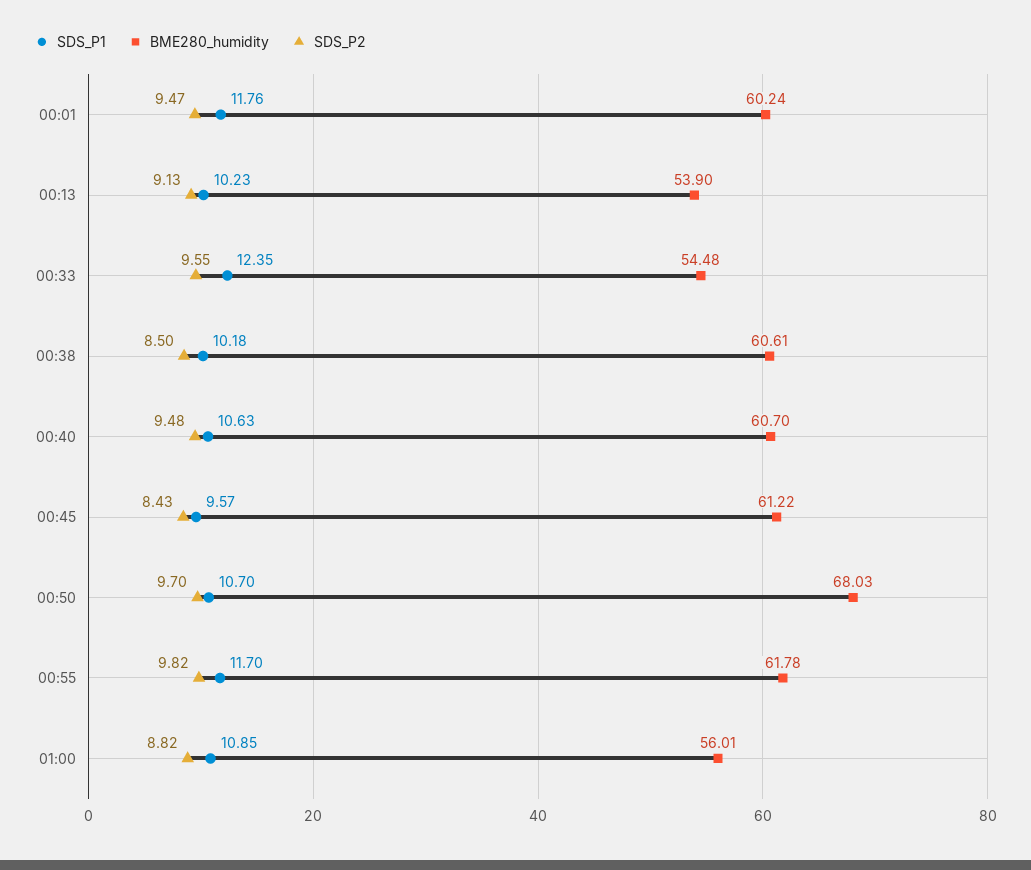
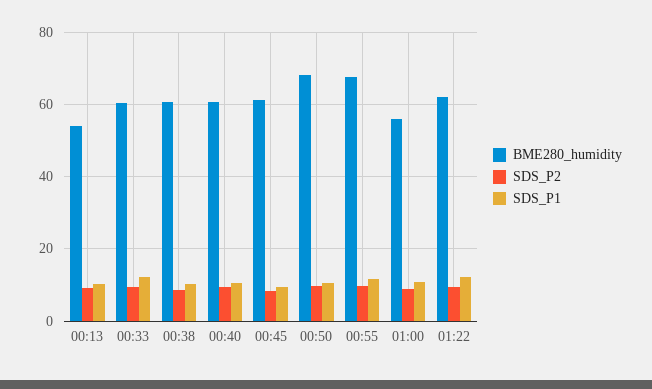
SDS_P1, 00:01: 11.76 -> none
BME280_humidity, 00:01: 60.24 -> none
SDS_P2, 00:01: 9.47 -> none
BME280_humidity, 00:33: 54.48 -> 60
BME280_humidity, 00:55: 61.78 -> 68
BME280_humidity, 01:22: none -> 62
SDS_P2, 01:22: none -> 10
SDS_P1, 01:22: none -> 12

